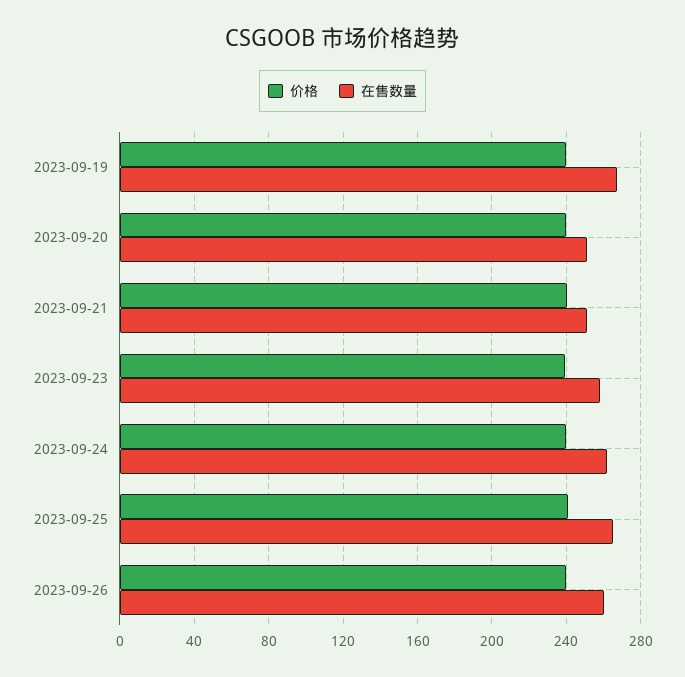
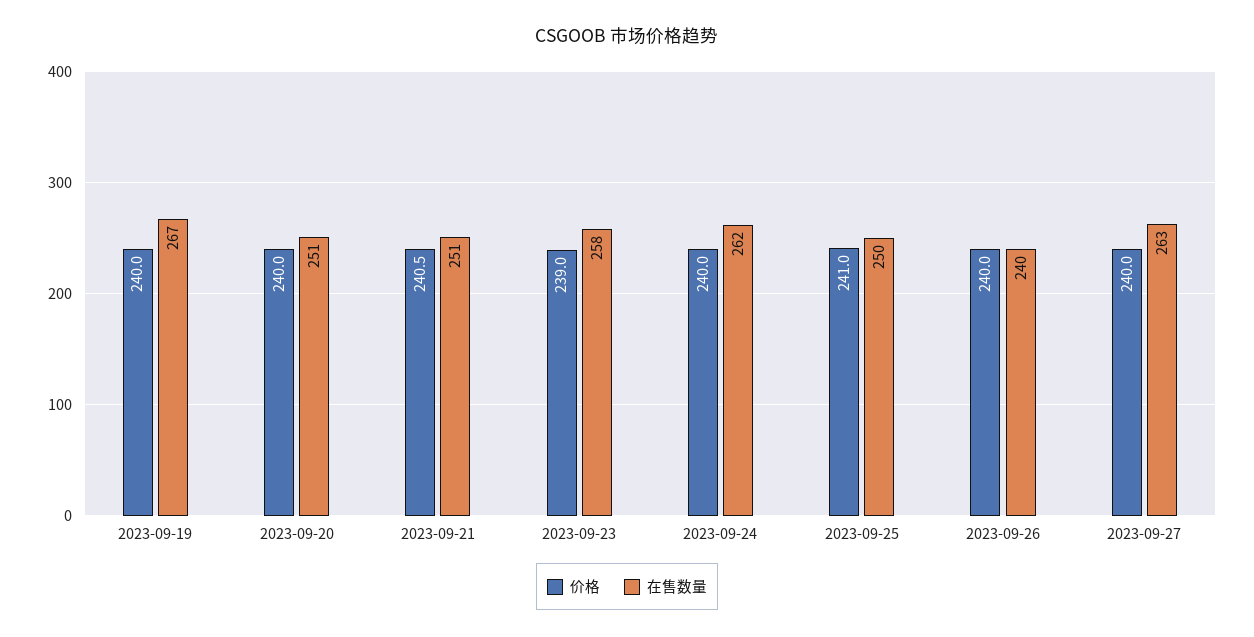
在售数量, 2023-09-25: 265 -> 250
在售数量, 2023-09-26: 260 -> 240
价格, 2023-09-27: none -> 240
在售数量, 2023-09-27: none -> 263

